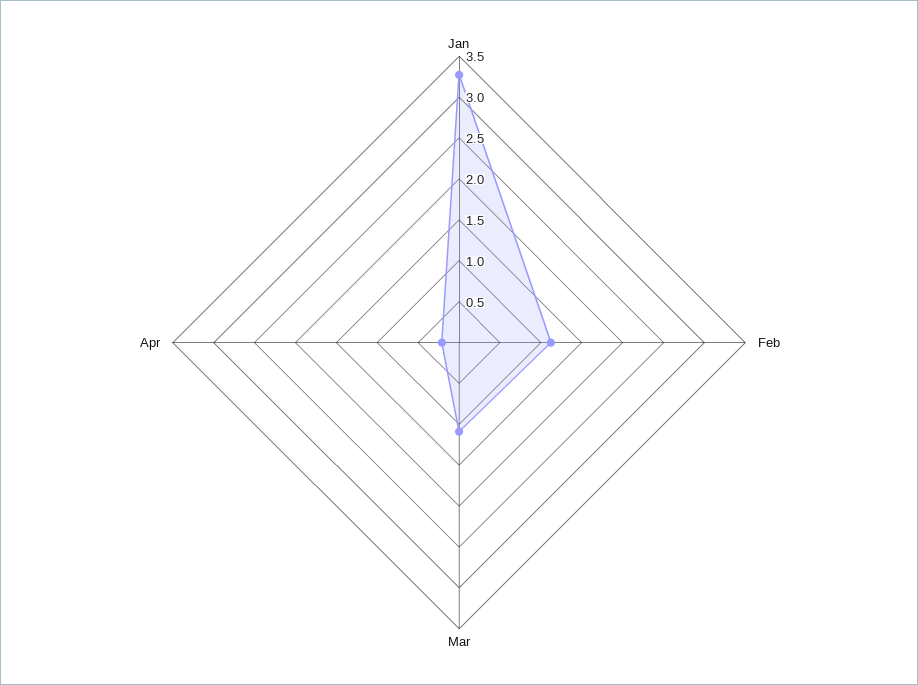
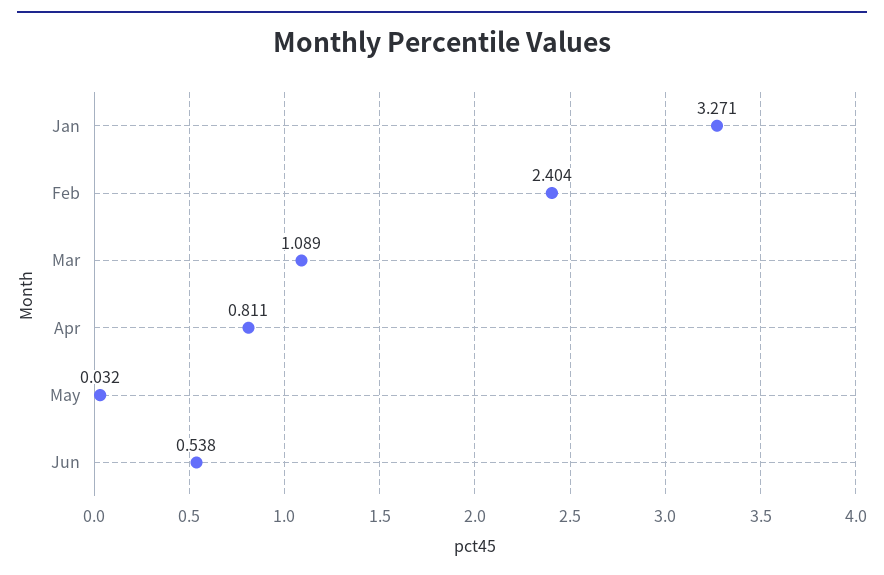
Feb: 1.1 -> 2.404
Apr: 0.2 -> 0.811
May: none -> 0.032
Jun: none -> 0.538

